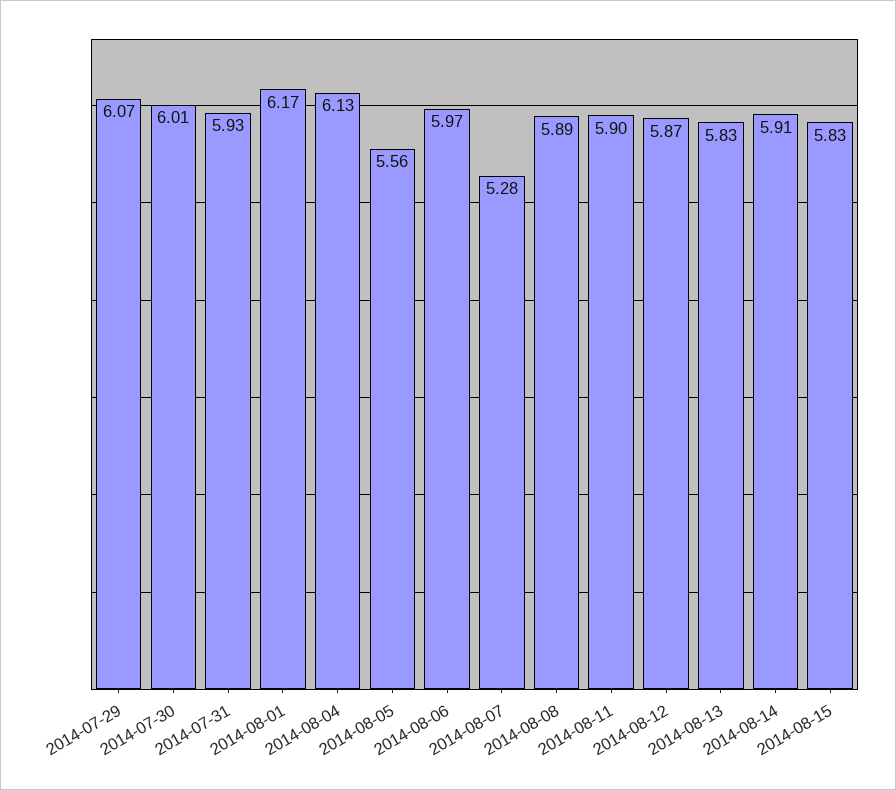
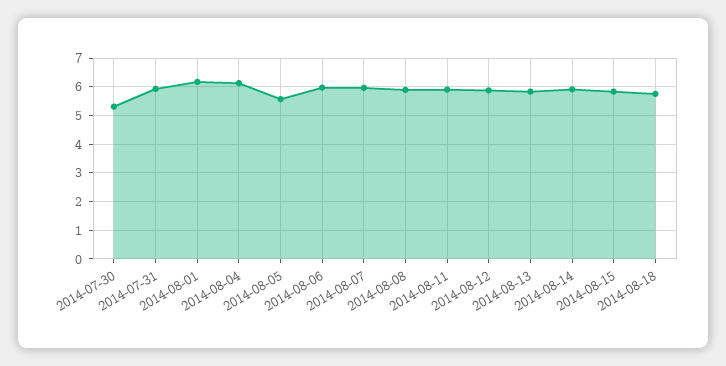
2014-07-29: 6.07 -> none
2014-07-30: 6.01 -> 5.25
2014-08-07: 5.28 -> 6
2014-08-18: none -> 5.75

